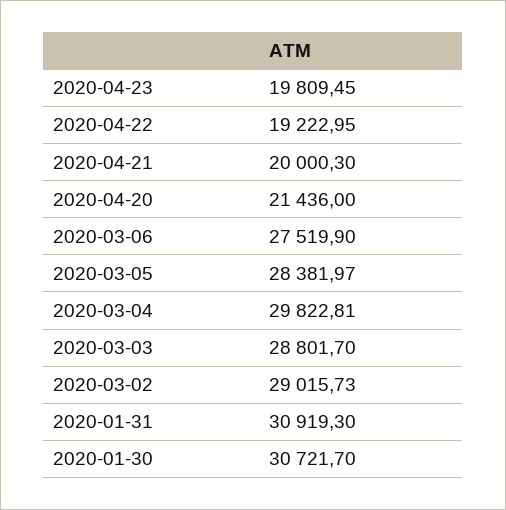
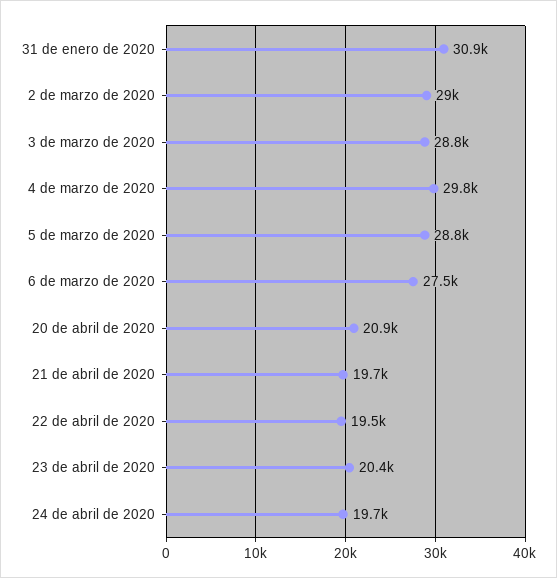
2020-04-23: 19809.45 -> 20400
2020-04-22: 19222.95 -> 19500
2020-04-21: 20000.3 -> 19700
2020-04-20: 21436 -> 20900
2020-03-05: 28381.97 -> 28800
2020-01-30: 30721.7 -> none
24 de abril de 2020: none -> 19700

